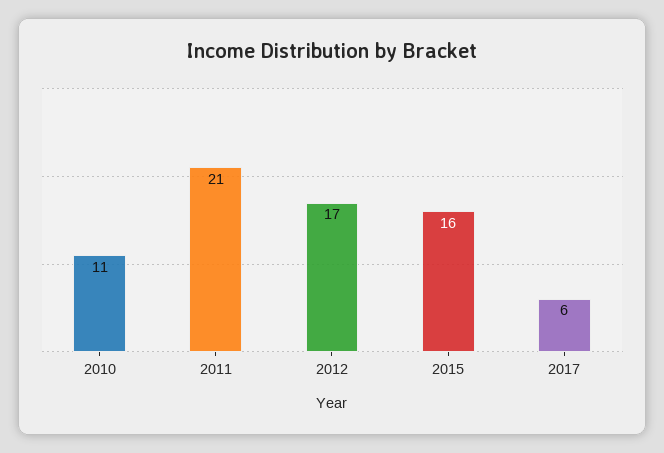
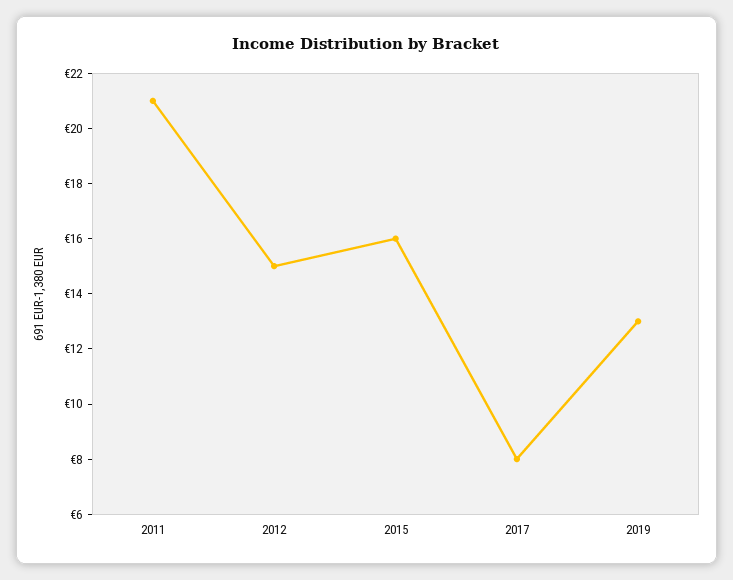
2010: 11 -> none
2012: 17 -> 15
2017: 6 -> 8
2019: none -> 13

